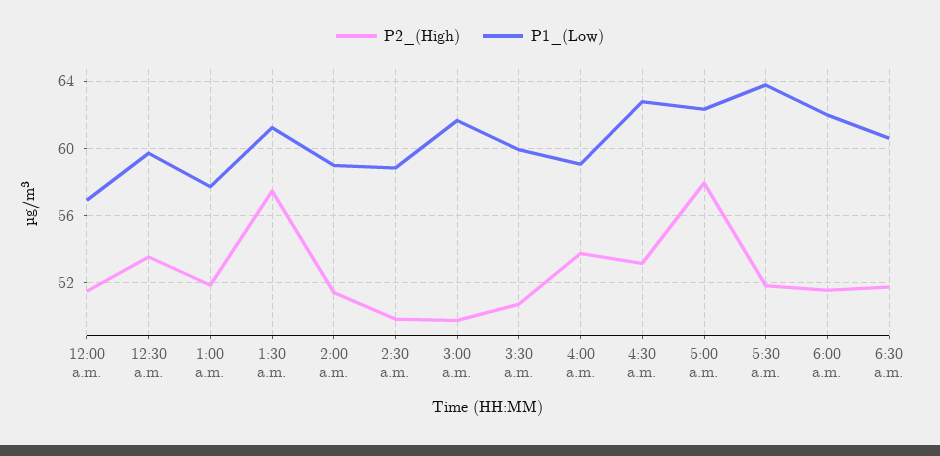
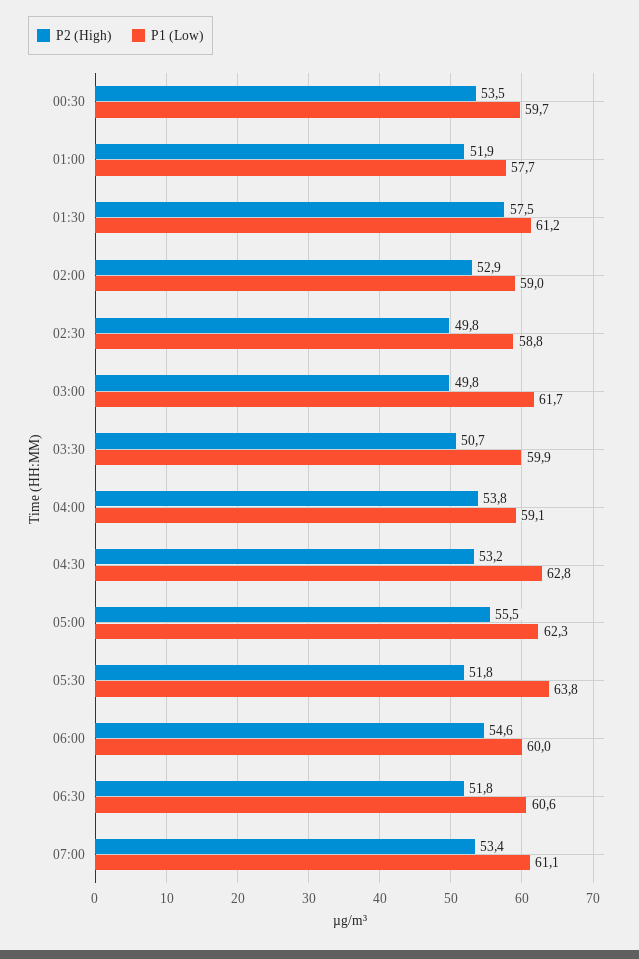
P2_(High), 12:00 a.m.: 51.5 -> none
P1_(Low), 12:00 a.m.: 57 -> none
P2_(High), 2:00 a.m.: 51.5 -> 52.9
P2_(High), 5:00 a.m.: 58 -> 55.5
P2_(High), 6:00 a.m.: 51.5 -> 54.6
P1_(Low), 6:00 a.m.: 62 -> 60
P2_(High), 07:00: none -> 53.4
P1_(Low), 07:00: none -> 61.1

